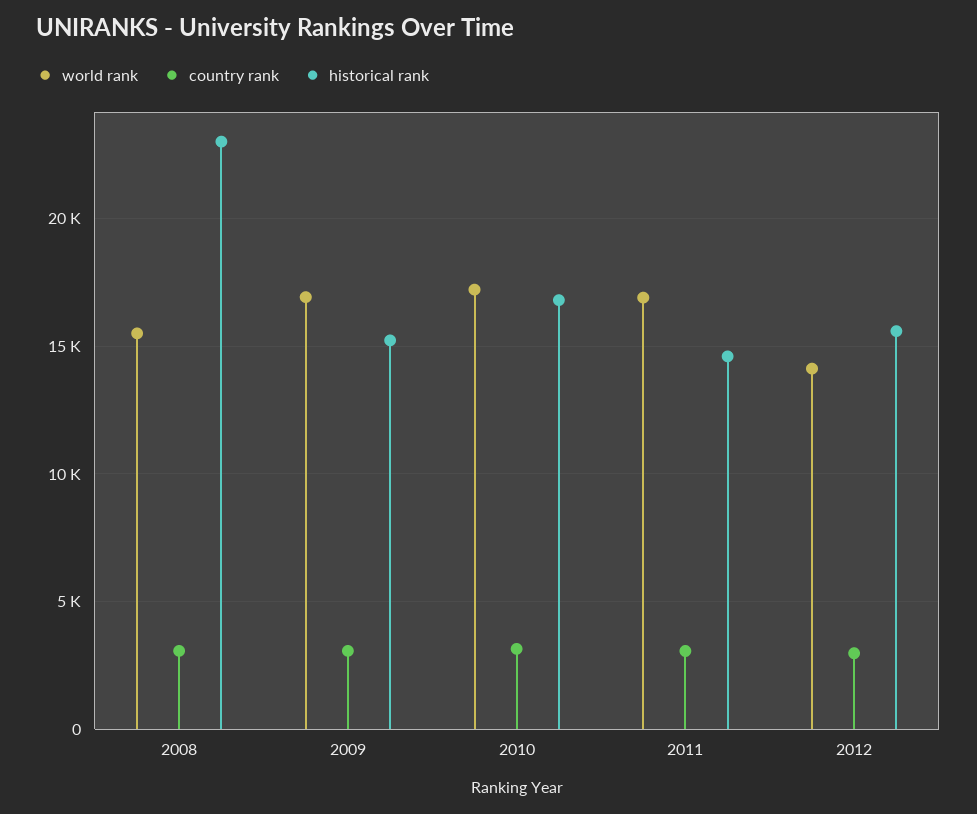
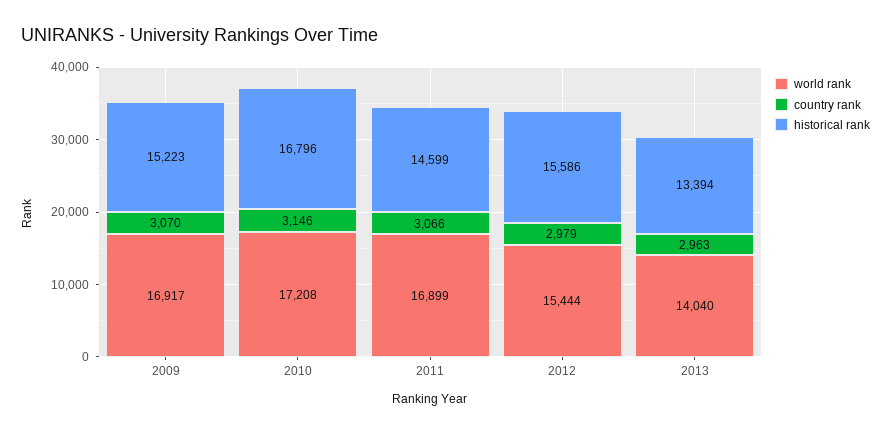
world rank, 2008: 15500 -> none
country rank, 2008: 3000 -> none
historical rank, 2008: 23000 -> none
world rank, 2012: 14000 -> 15444
world rank, 2013: none -> 14040
country rank, 2013: none -> 2963
historical rank, 2013: none -> 13394

